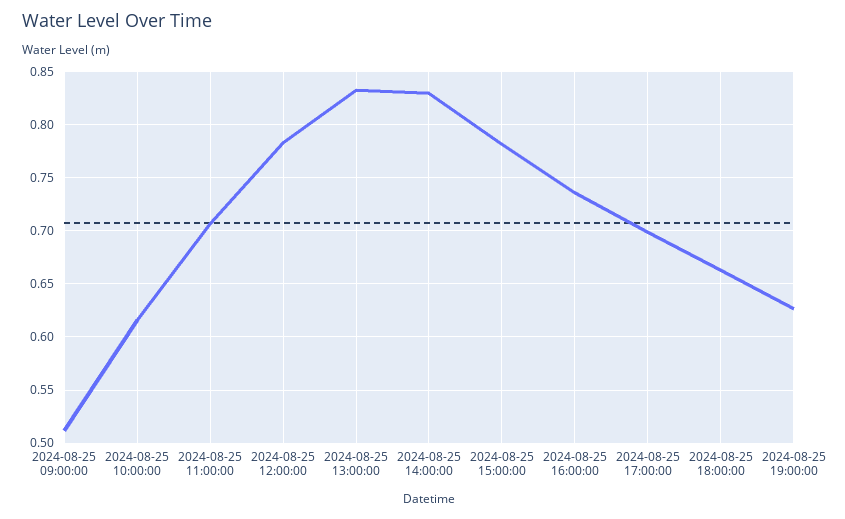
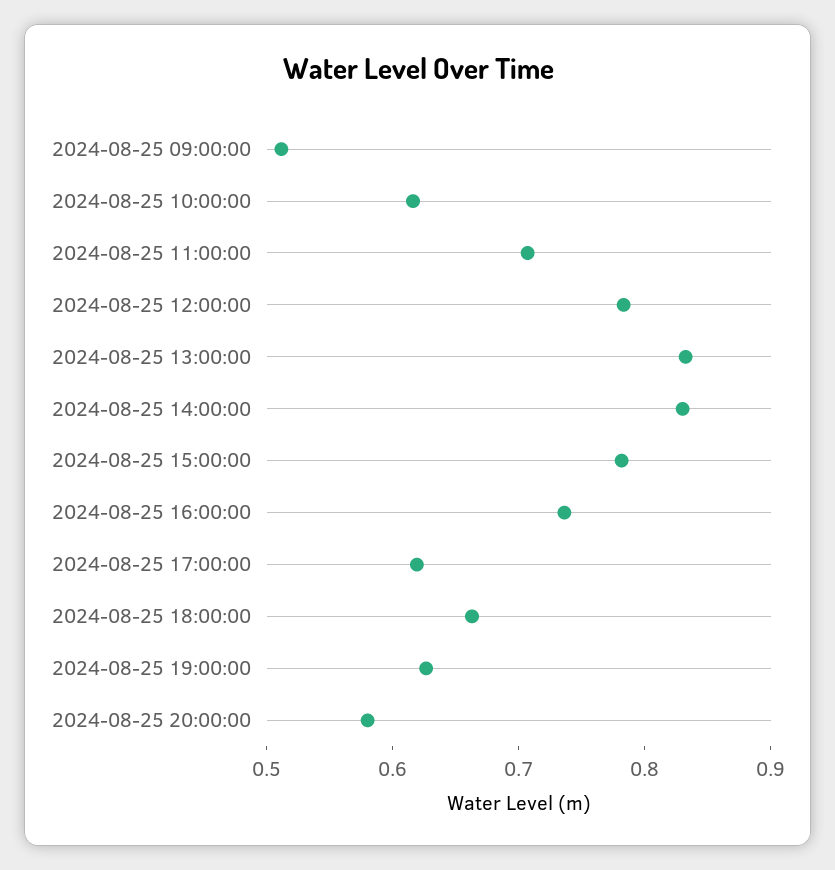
2024-08-25 17:00:00: 0.7 -> 0.62
2024-08-25 20:00:00: none -> 0.58

